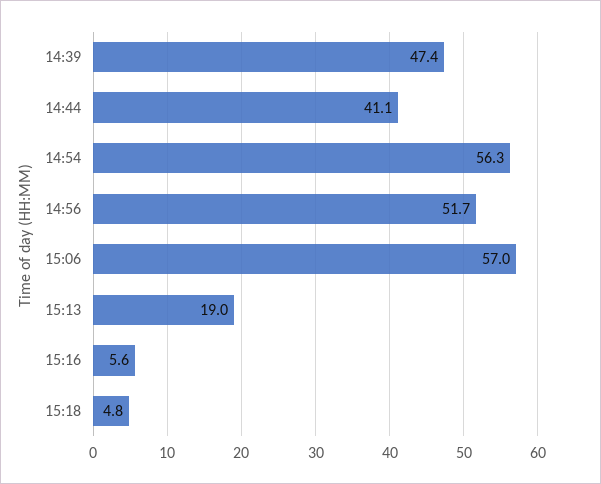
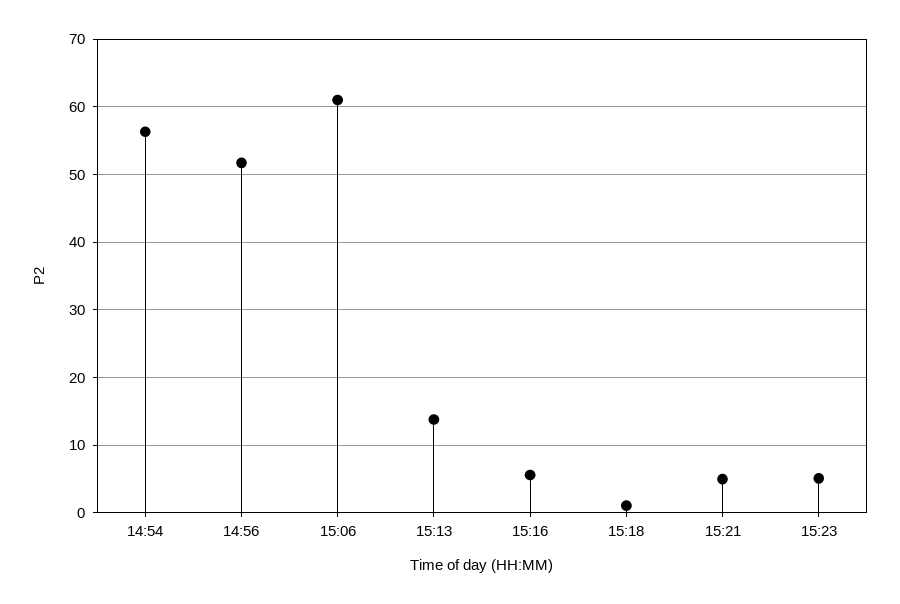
14:39: 47.4 -> none
14:44: 41.1 -> none
15:06: 57 -> 61
15:13: 19 -> 14
15:18: 4.8 -> 1
15:21: none -> 5
15:23: none -> 5

